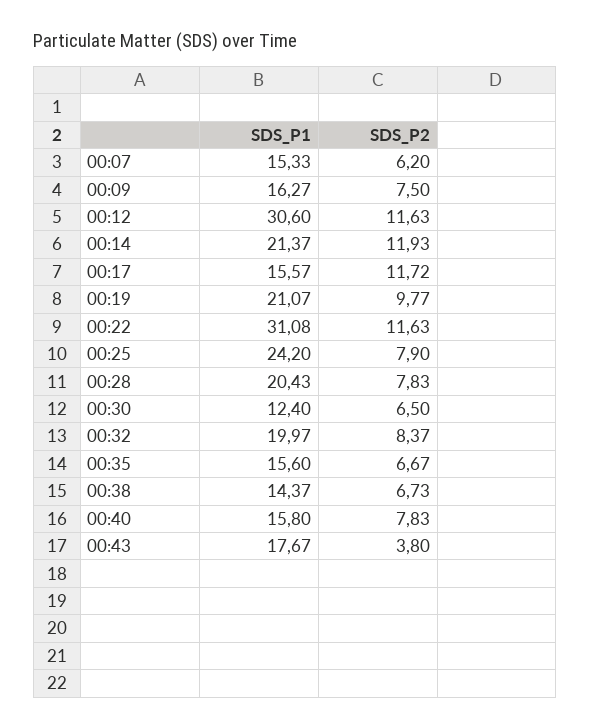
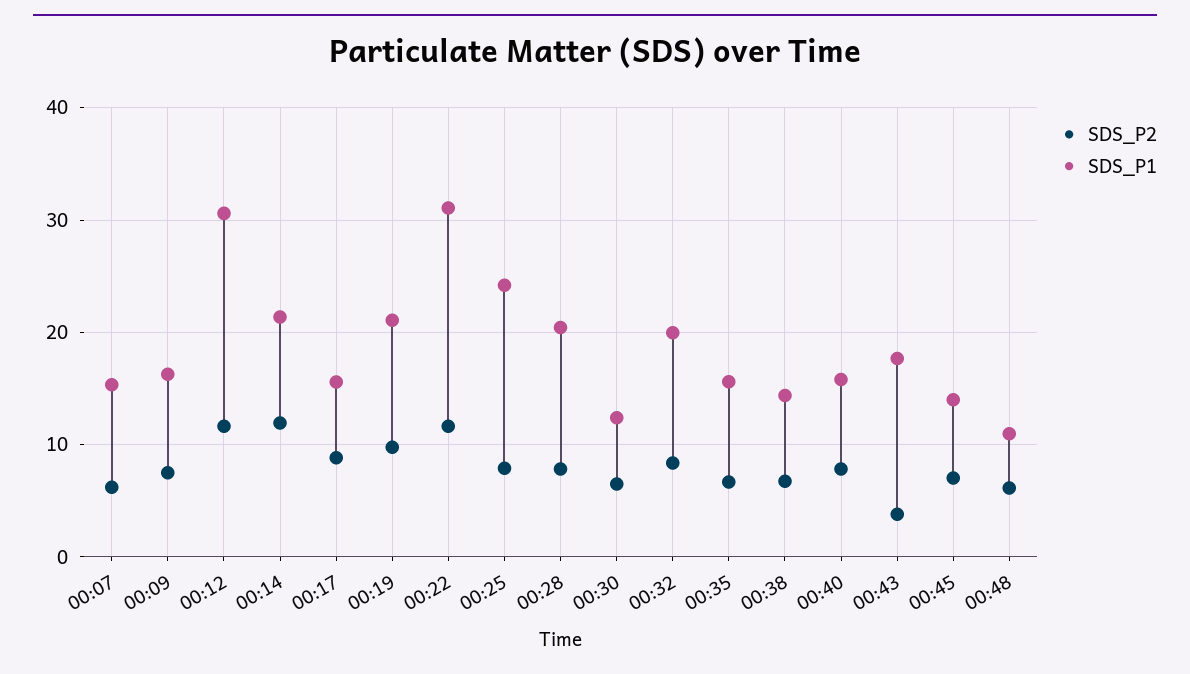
SDS_P2, 00:17: 11.72 -> 9
SDS_P2, 00:45: none -> 7
SDS_P1, 00:45: none -> 14
SDS_P2, 00:48: none -> 6
SDS_P1, 00:48: none -> 11

